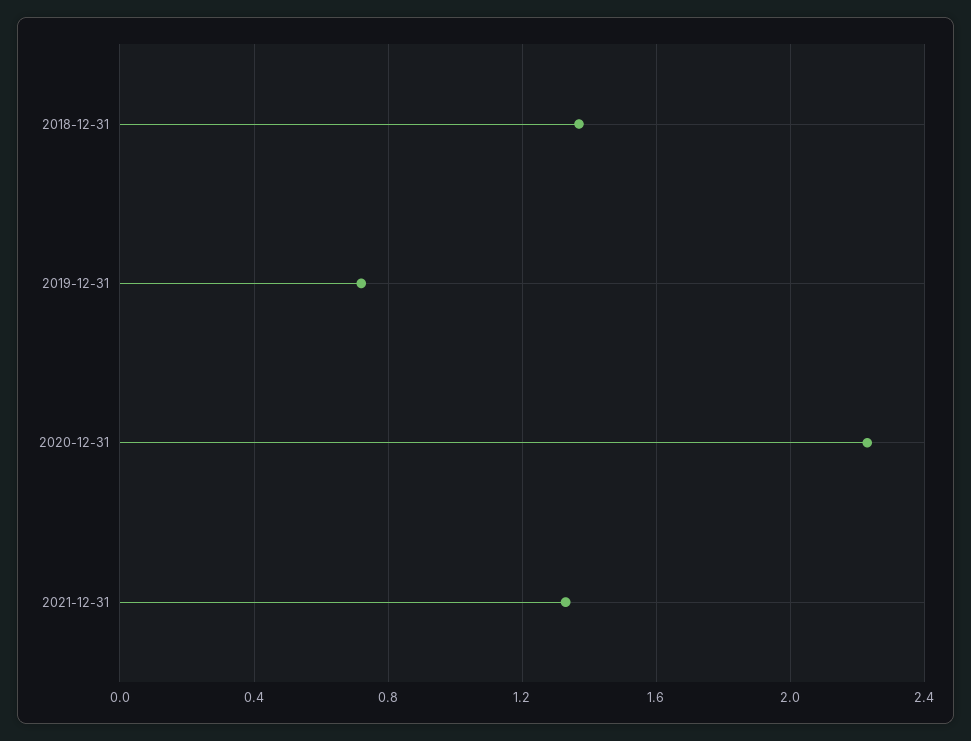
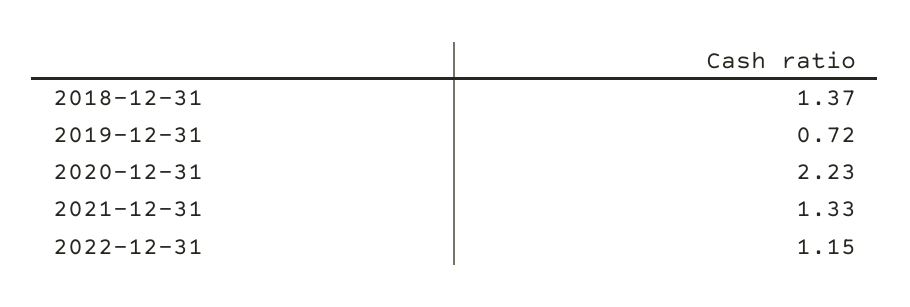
2022-12-31: none -> 1.15

